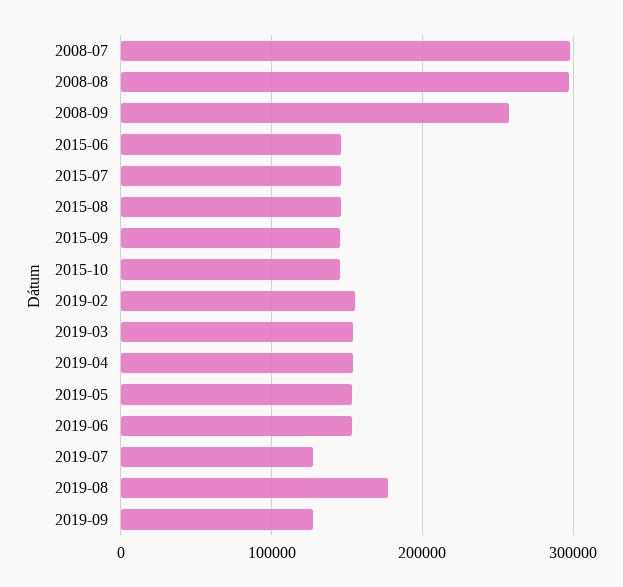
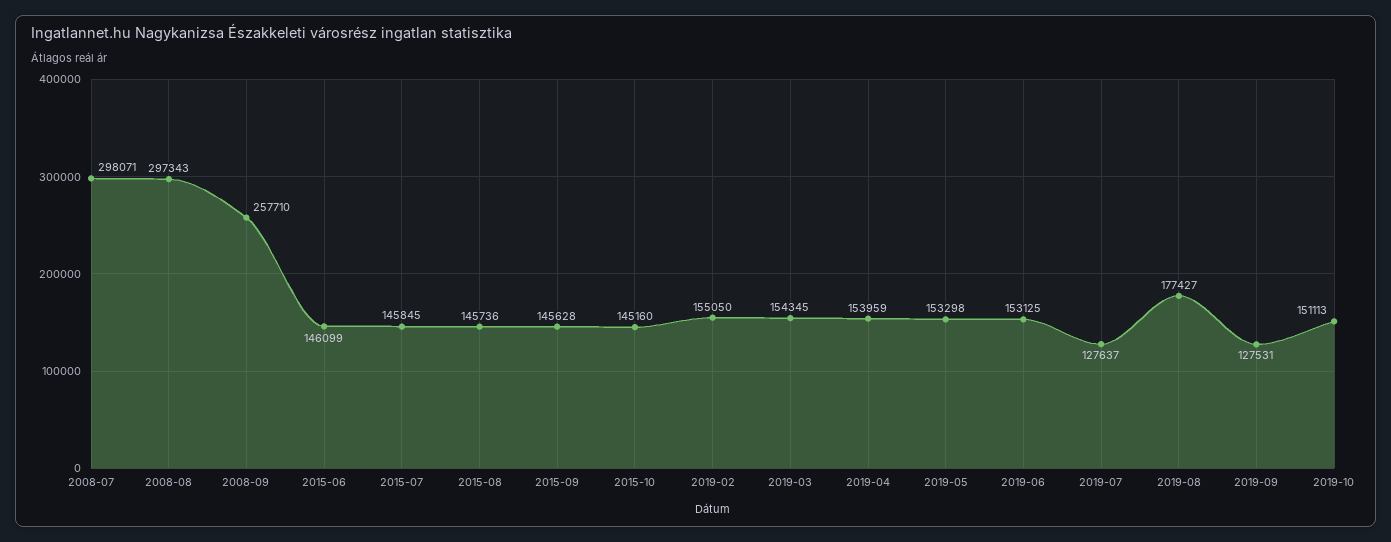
2019-10: none -> 151113

